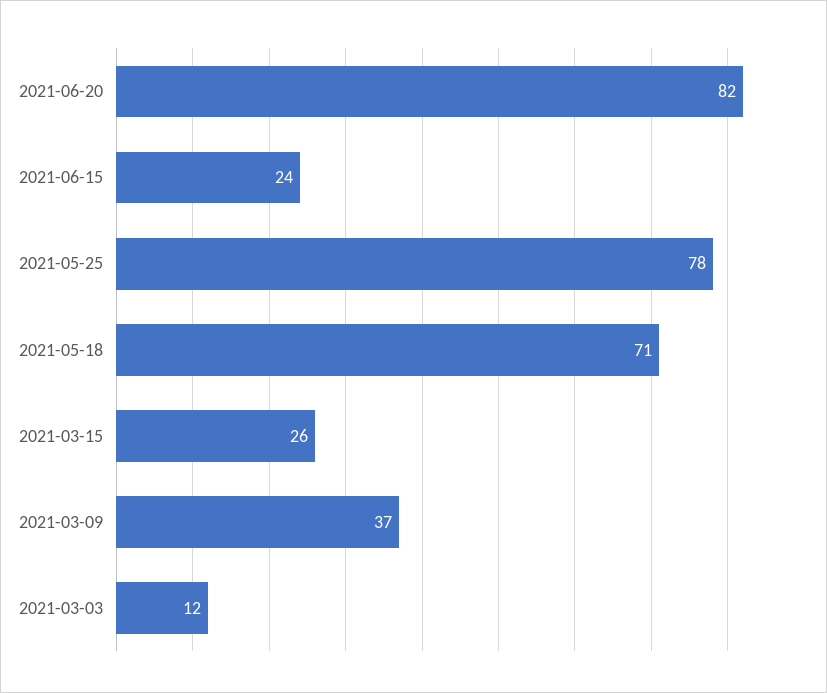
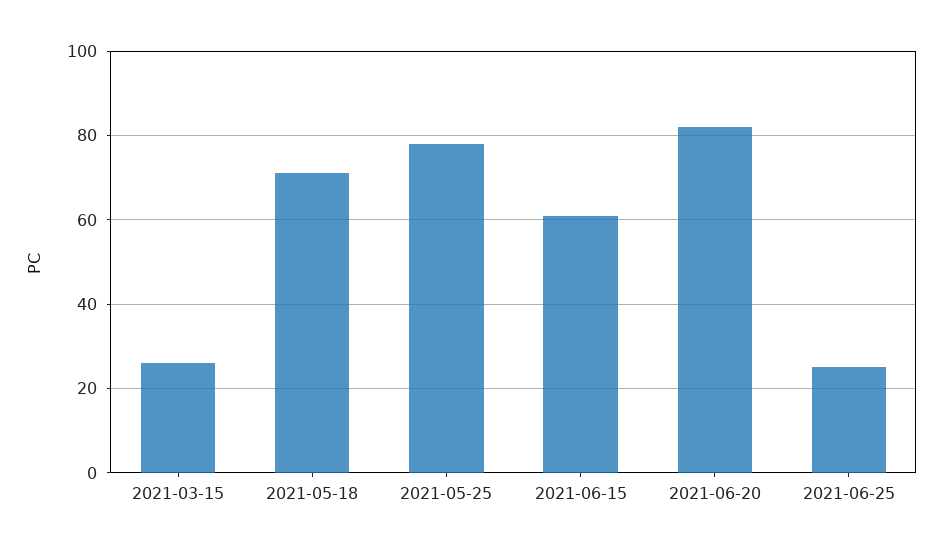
2021-06-15: 24 -> 60
2021-03-09: 37 -> none
2021-03-03: 12 -> none
2021-06-25: none -> 25

